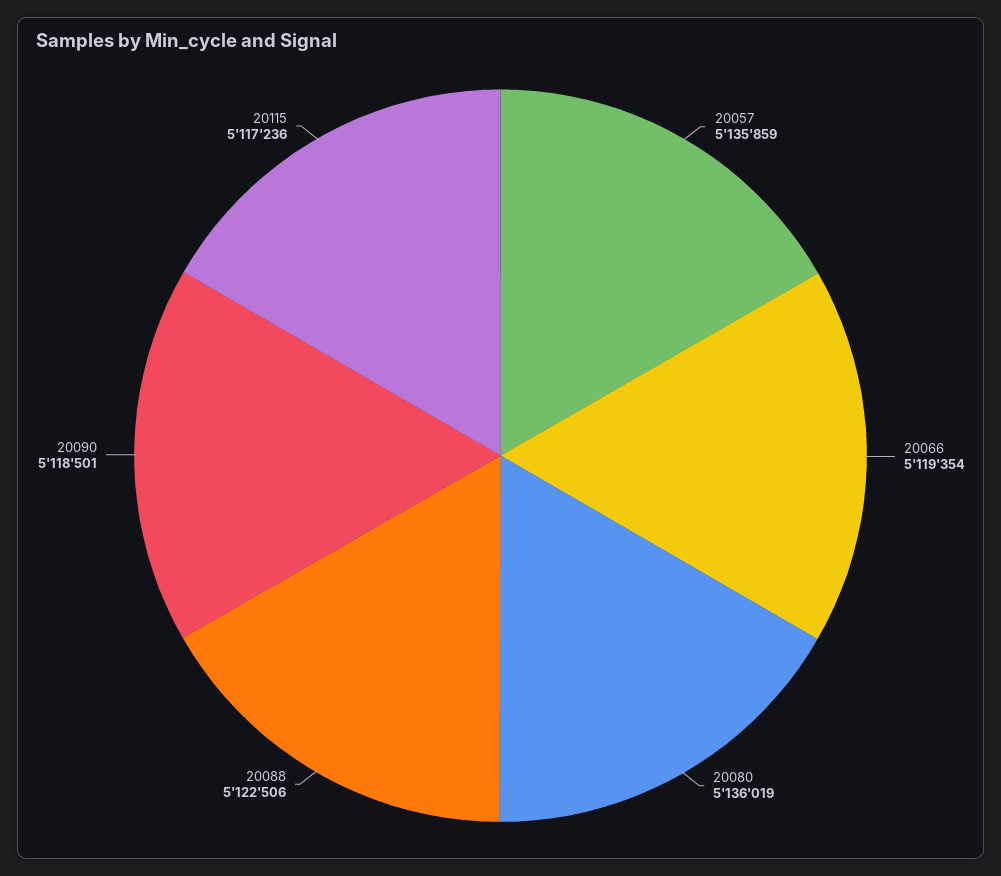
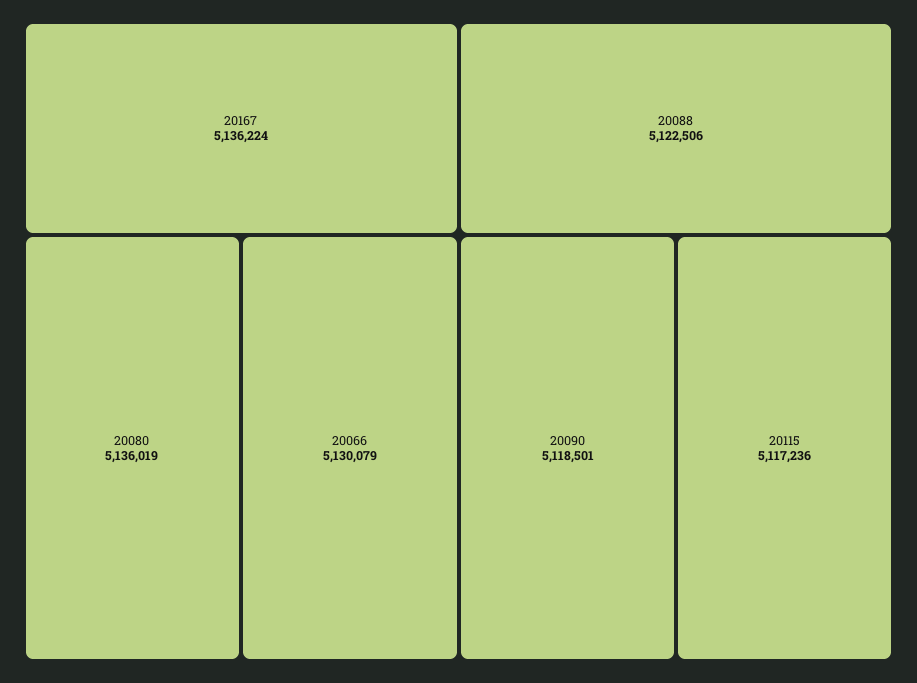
20057: 5135859 -> none
20066: 5119354 -> 5130079
20167: none -> 5136224

